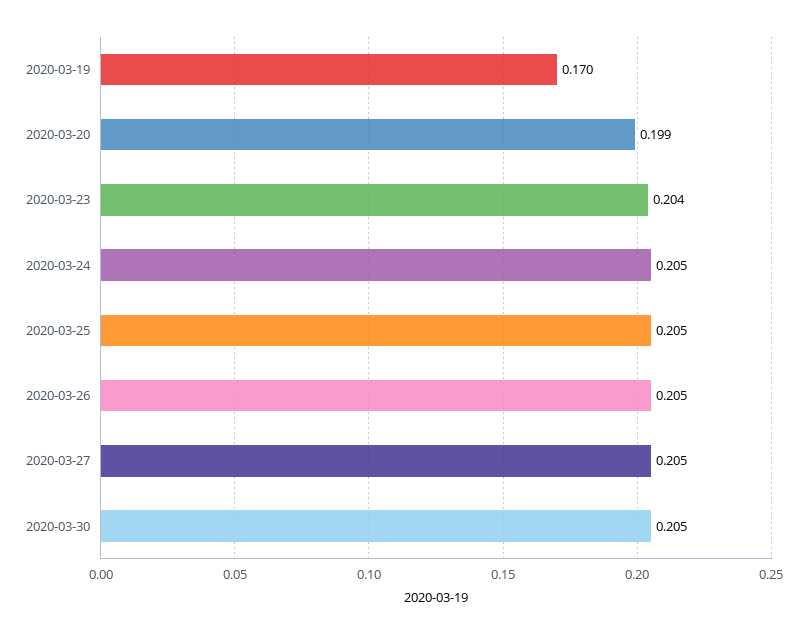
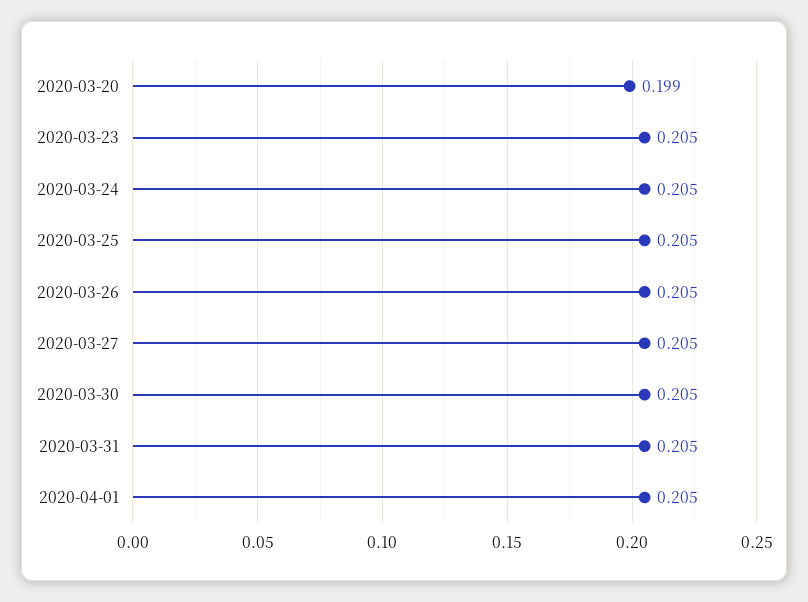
2020-03-19: 0.17 -> none
2020-03-23: 0.204 -> 0.205
2020-03-31: none -> 0.205
2020-04-01: none -> 0.205

